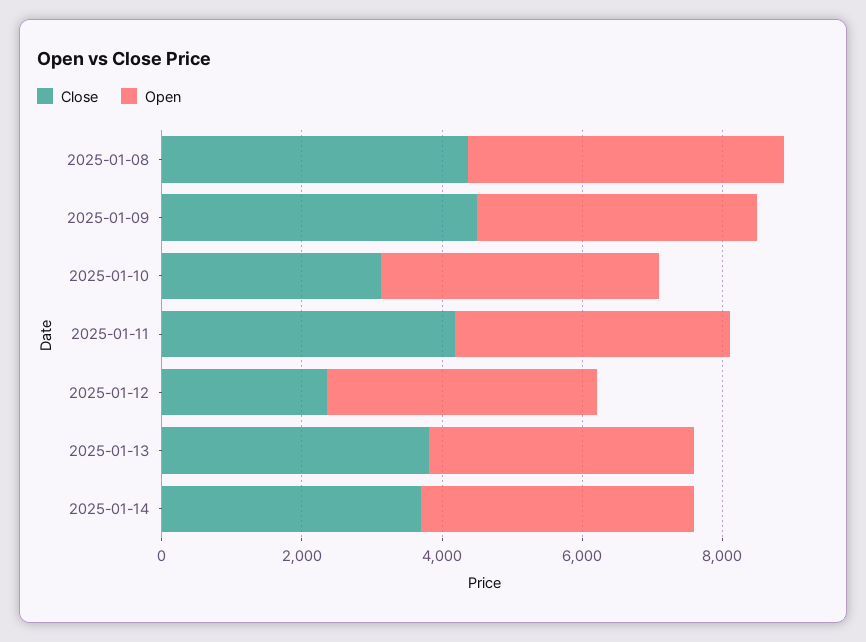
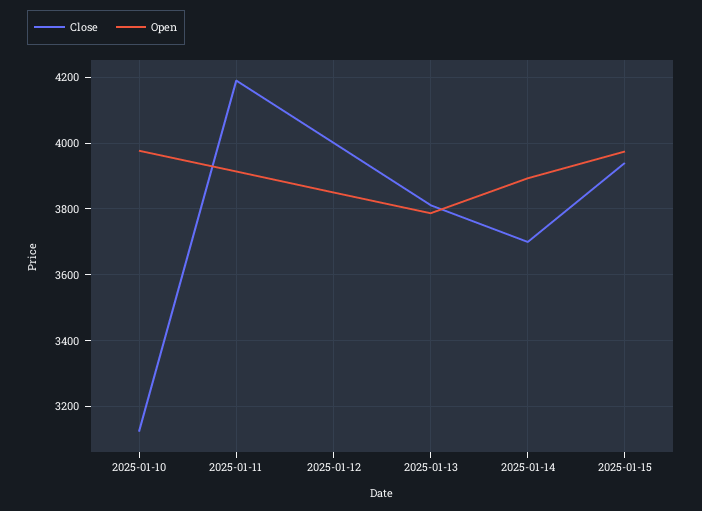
Close, 2025-01-08: 4500 -> none
Open, 2025-01-08: 4500 -> none
Close, 2025-01-09: 4500 -> none
Open, 2025-01-09: 4000 -> none
Close, 2025-01-12: 2500 -> 4000
Close, 2025-01-15: none -> 3940
Open, 2025-01-15: none -> 3980

